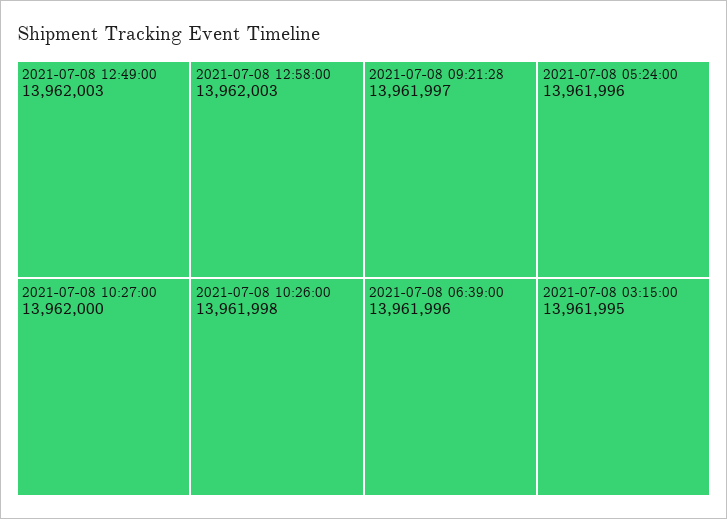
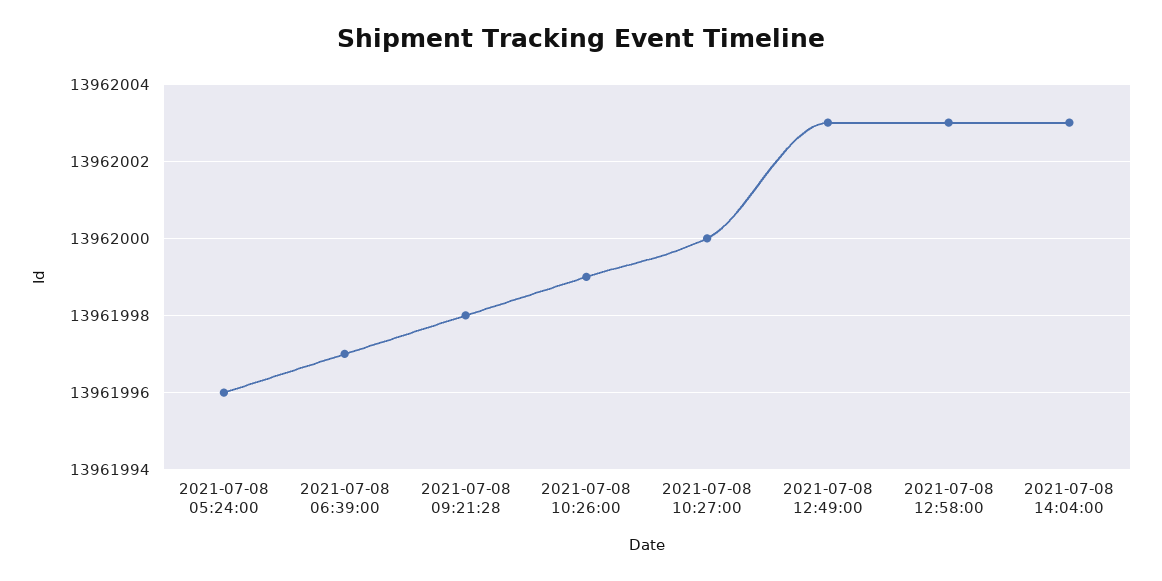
2021-07-08 10:26:00: 13961998 -> 13961999
2021-07-08 09:21:28: 13961997 -> 13961998
2021-07-08 06:39:00: 13961996 -> 13961997
2021-07-08 03:15:00: 13961995 -> none
2021-07-08 14:04:00: none -> 13962003

